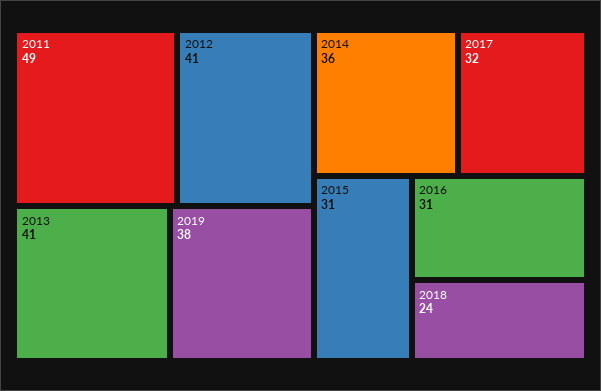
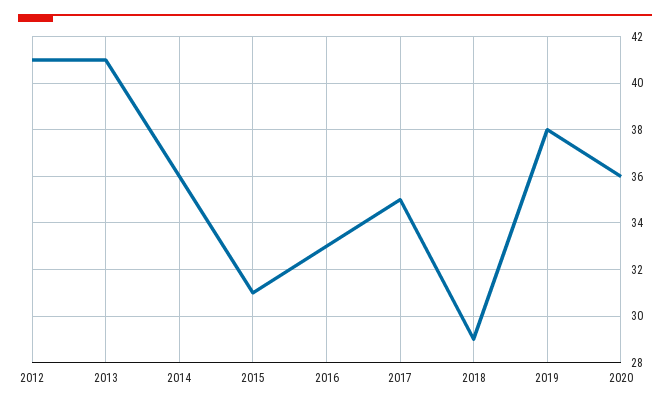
2011: 49 -> none
2017: 32 -> 35
2016: 31 -> 33
2018: 24 -> 29
2020: none -> 36

